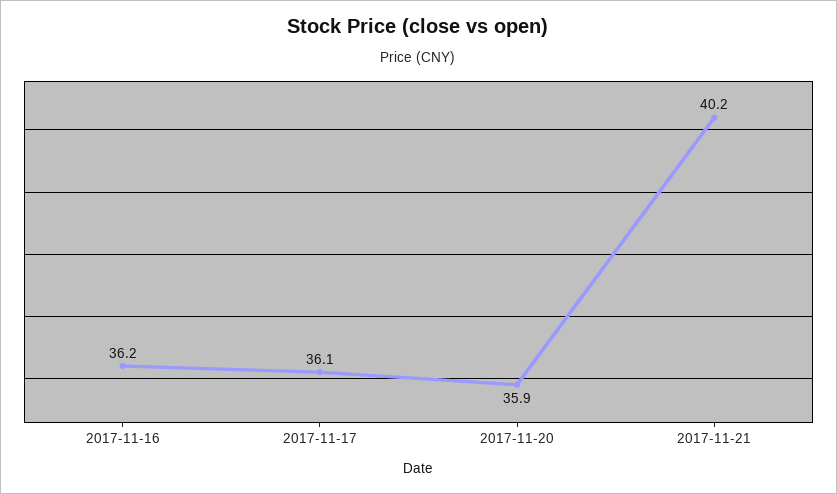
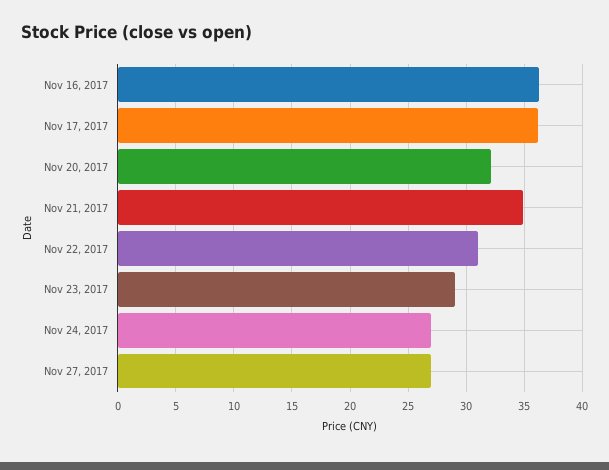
2017-11-20: 35.9 -> 32
2017-11-21: 40.2 -> 35
Nov 22, 2017: none -> 31
Nov 23, 2017: none -> 29
Nov 24, 2017: none -> 27
Nov 27, 2017: none -> 27

